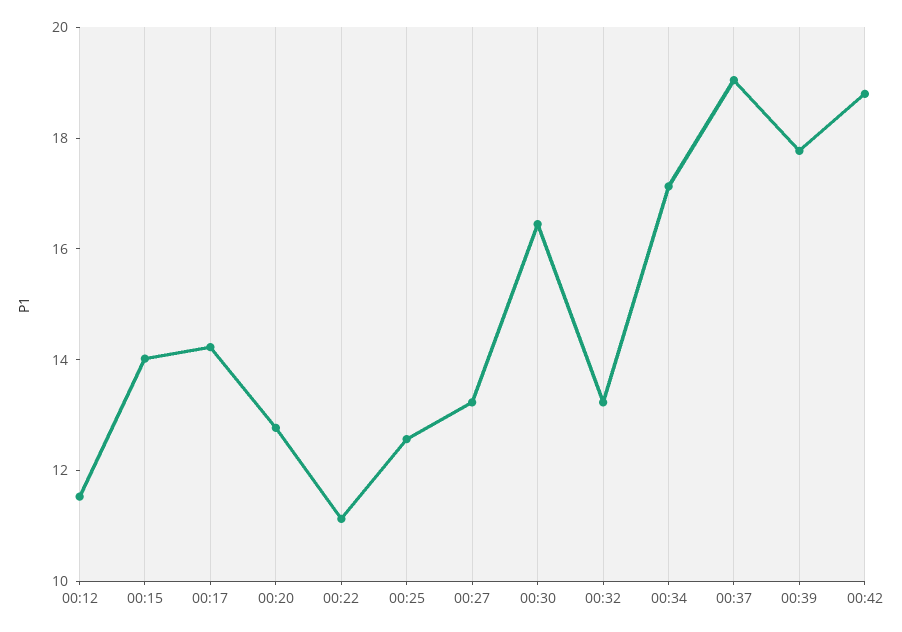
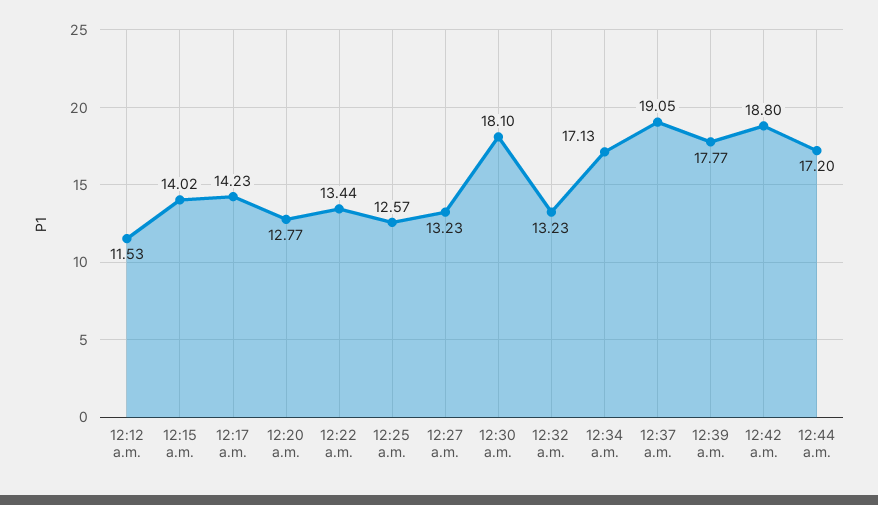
00:22: 11 -> 13.44
00:30: 16.5 -> 18.1
12:44 a.m.: none -> 17.2

